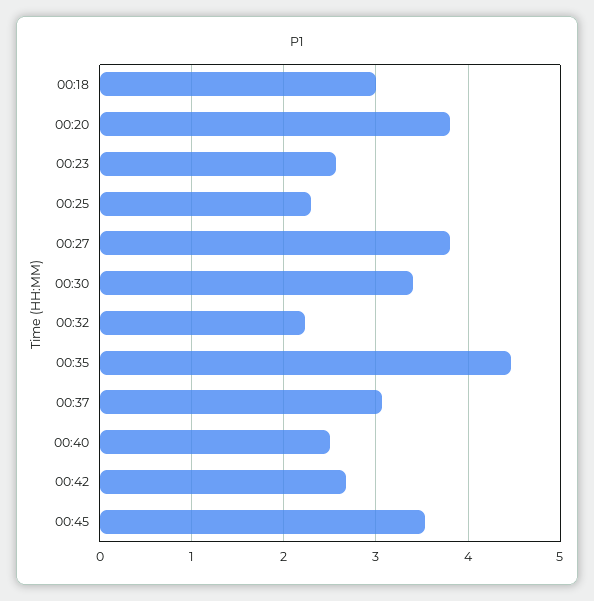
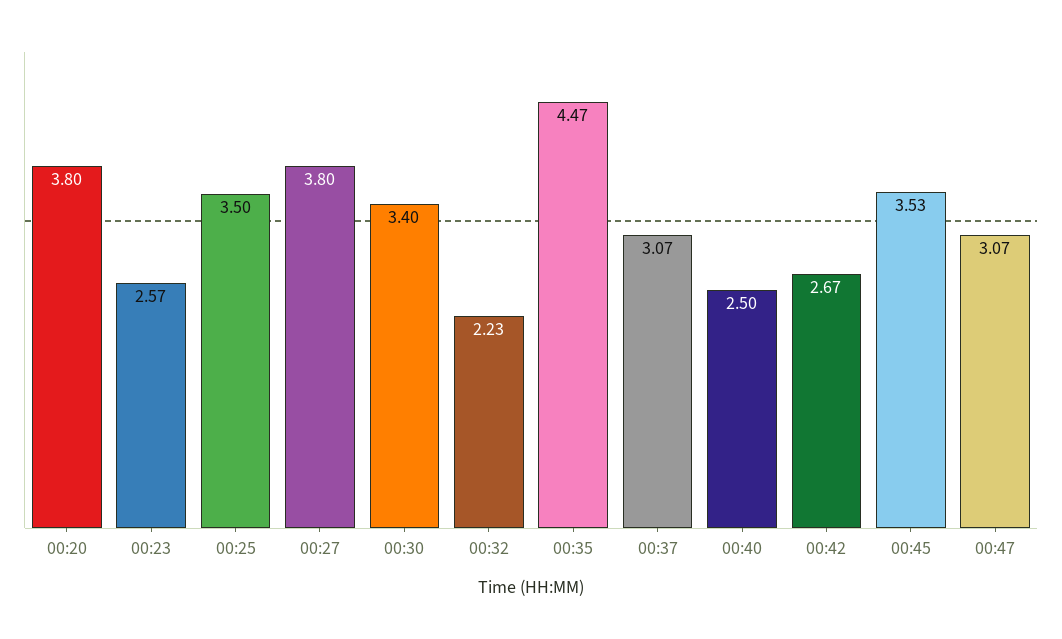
00:18: 3 -> none
00:25: 2.3 -> 3.5
00:47: none -> 3.07

